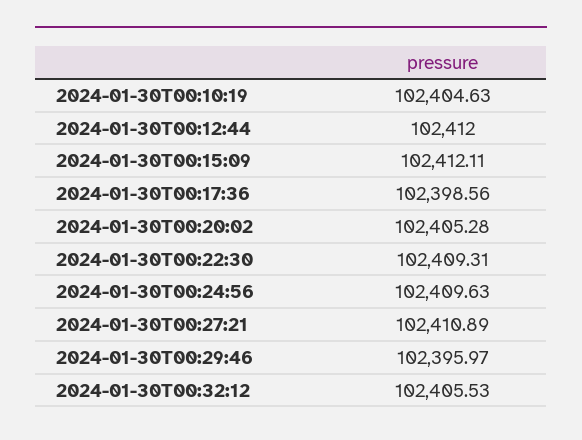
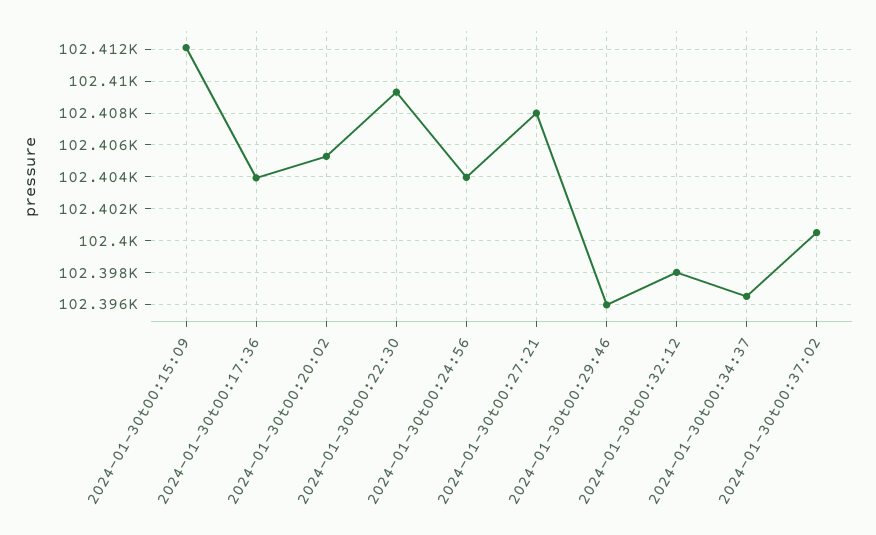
2024-01-30T00:10:19: 102404.63 -> none
2024-01-30T00:12:44: 102412 -> none
2024-01-30T00:17:36: 102398.56 -> 102404
2024-01-30T00:24:56: 102409.63 -> 102404
2024-01-30T00:27:21: 102410.89 -> 102408
2024-01-30T00:32:12: 102405.53 -> 102398
2024-01-30t00:34:37: none -> 102396.5
2024-01-30t00:37:02: none -> 102400.5

